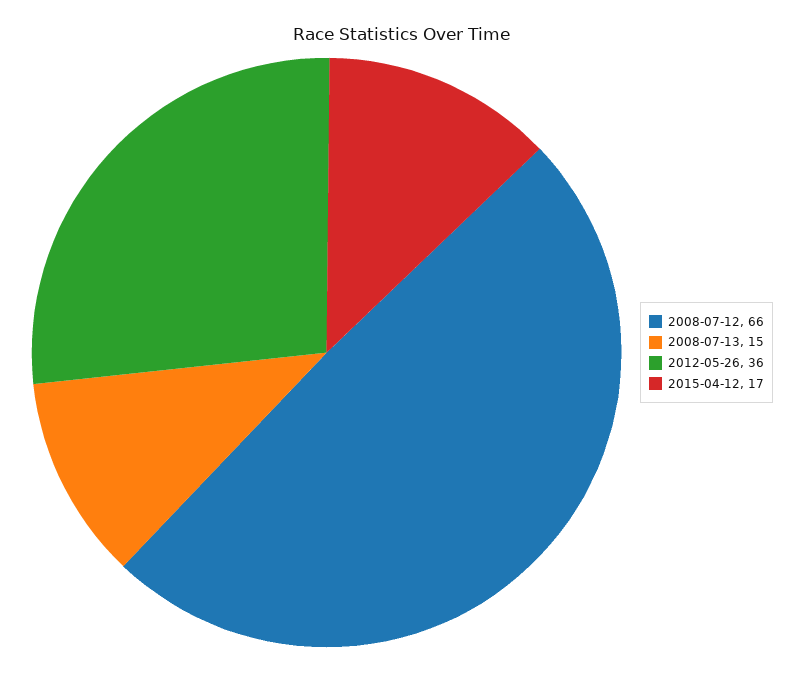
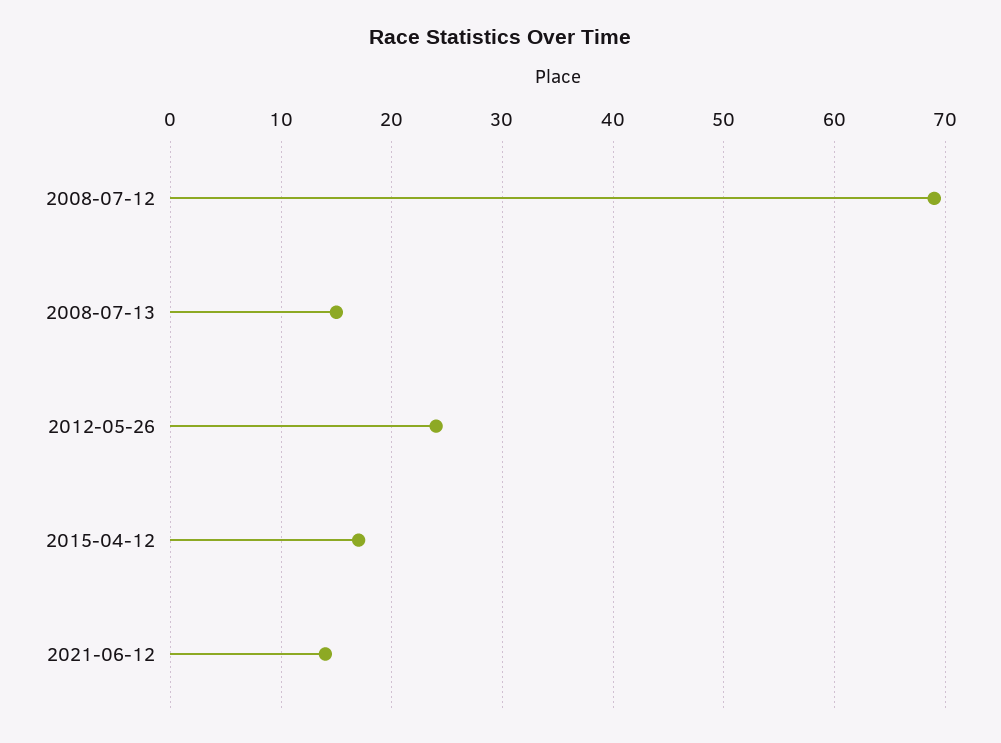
2008-07-12: 66 -> 69
2012-05-26: 36 -> 24
2021-06-12: none -> 14

